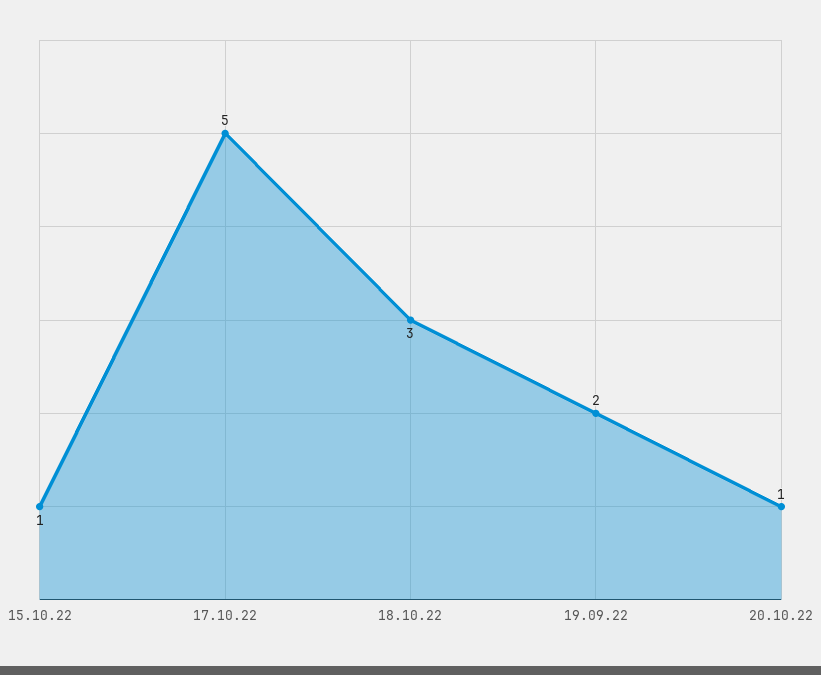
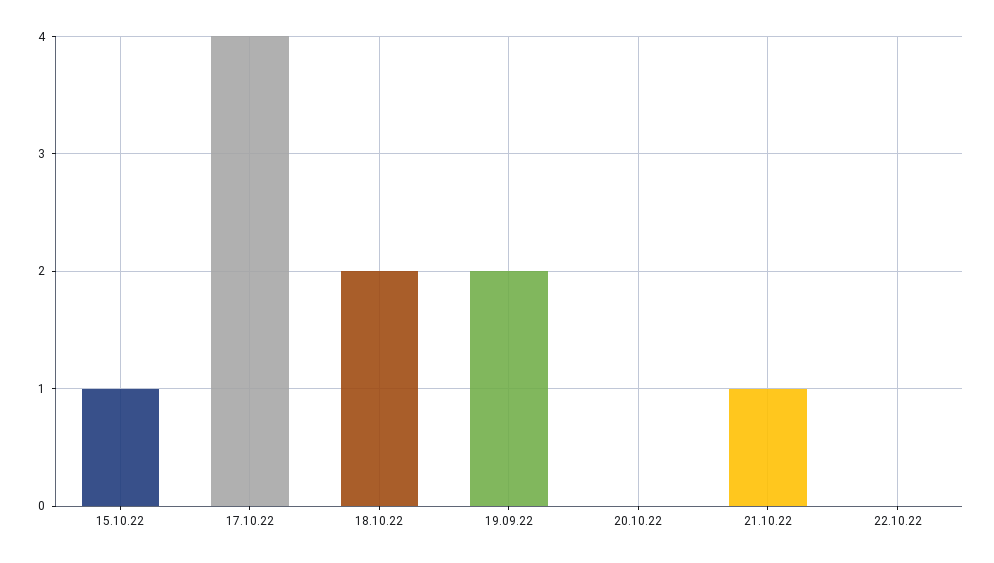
17.10.22: 5 -> 4
18.10.22: 3 -> 2
20.10.22: 1 -> 0
21.10.22: none -> 1
22.10.22: none -> 0

